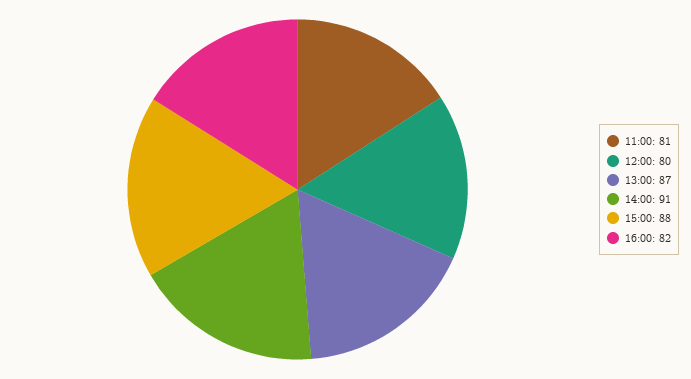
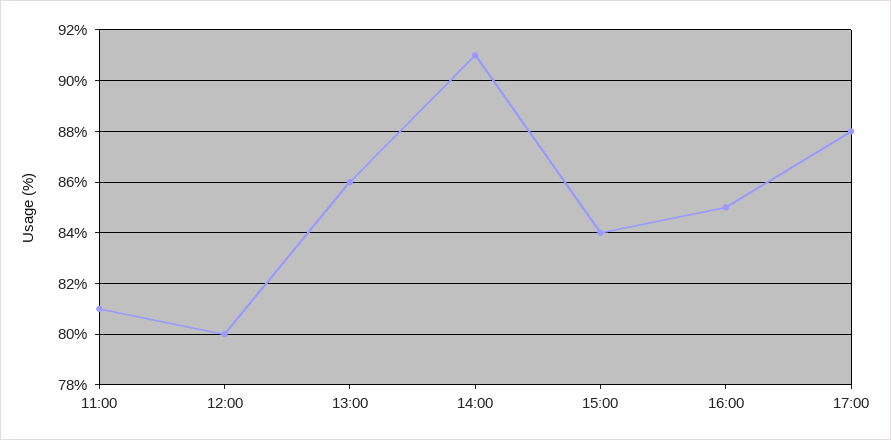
13:00: 87 -> 86
15:00: 88 -> 84
16:00: 82 -> 85
17:00: none -> 88

